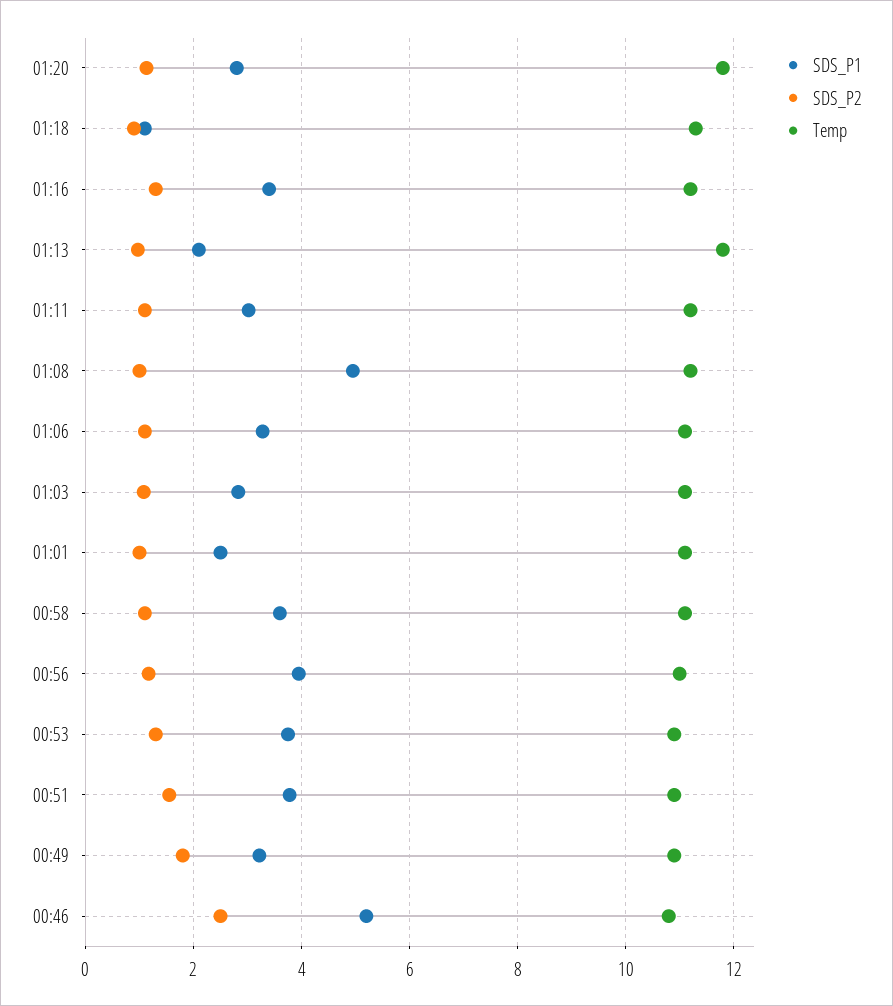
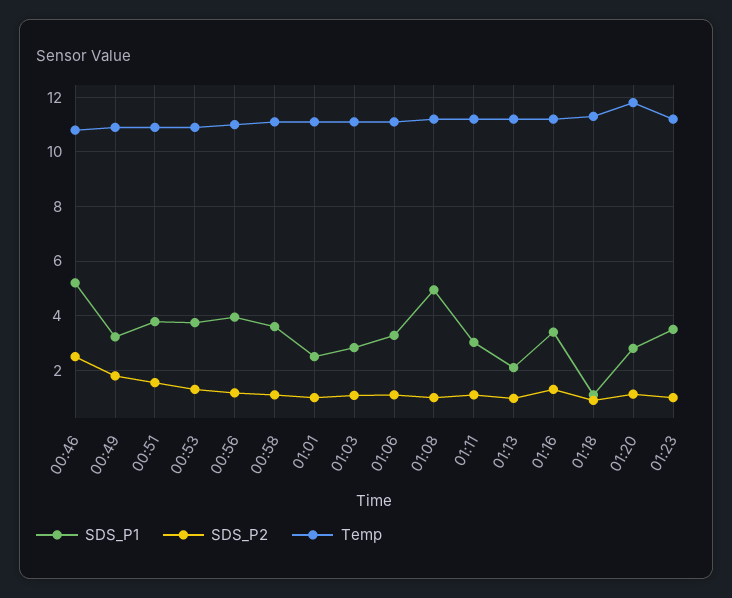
Temp, 01:13: 11.8 -> 11.25
SDS_P1, 01:23: none -> 3.5
SDS_P2, 01:23: none -> 1
Temp, 01:23: none -> 11.25

